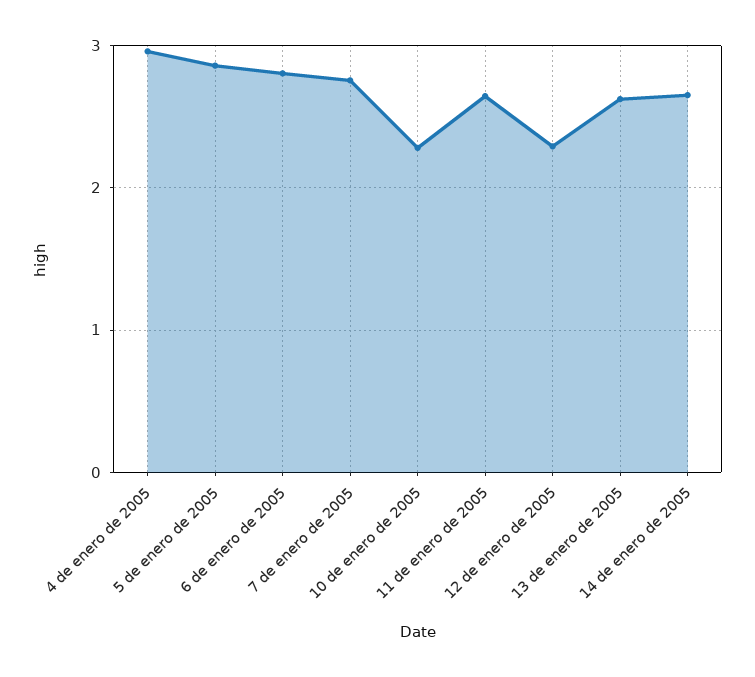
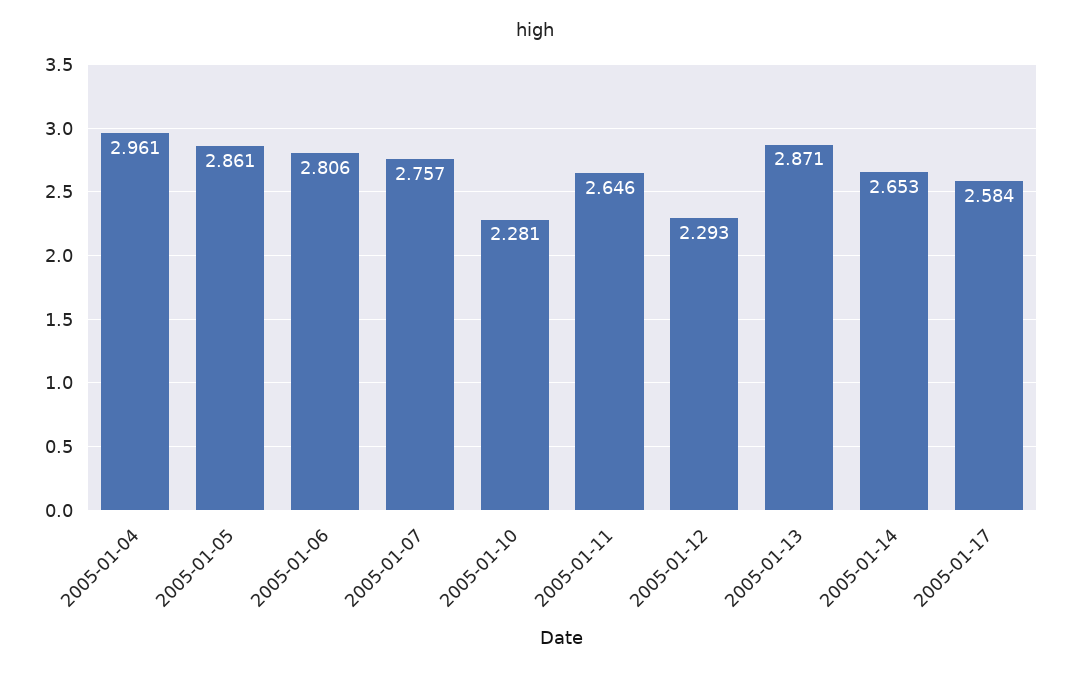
13 de enero de 2005: 2.6 -> 2.871
2005-01-17: none -> 2.584

